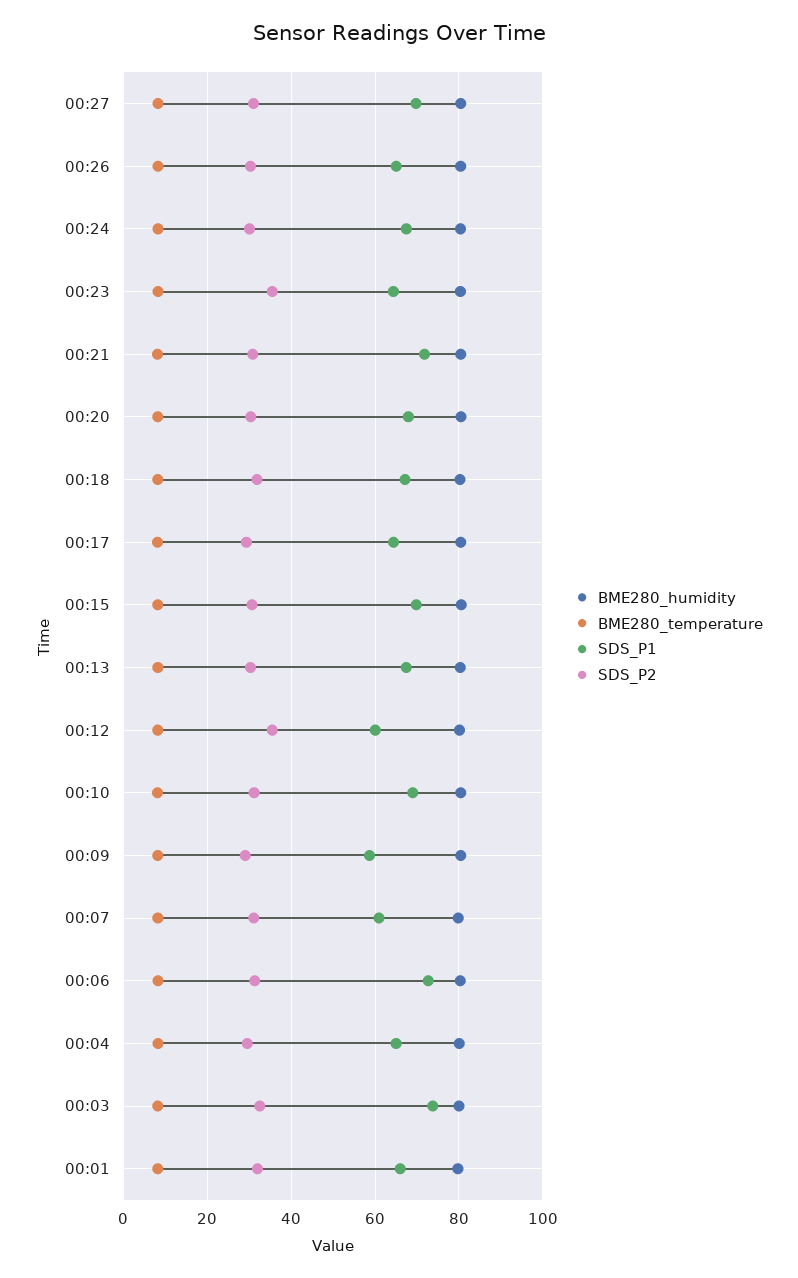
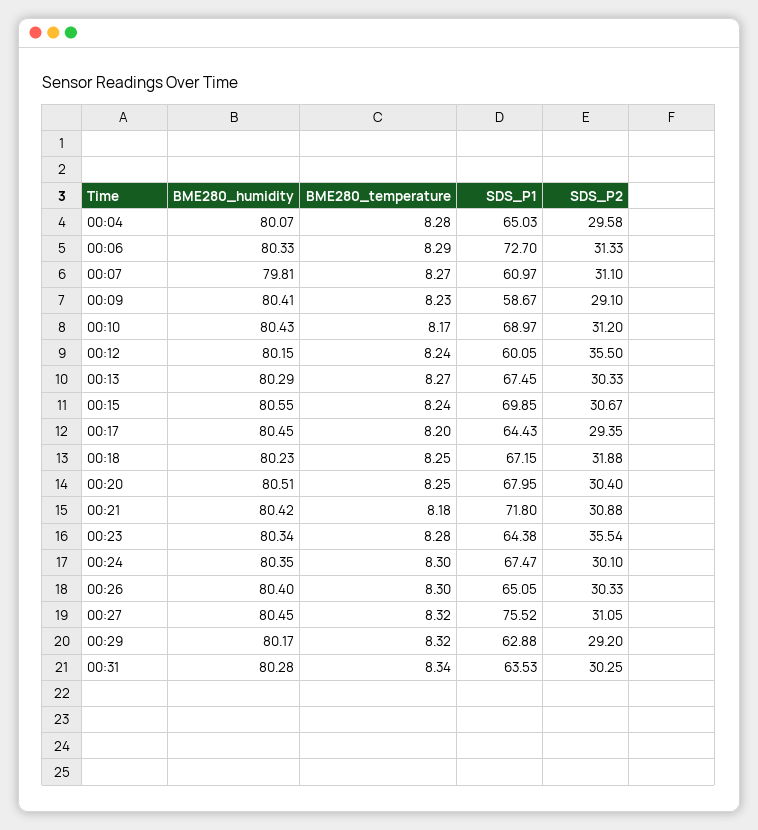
SDS_P1, 00:27: 70 -> 75.52
BME280_humidity, 00:03: 80 -> none
BME280_temperature, 00:03: 8 -> none
SDS_P1, 00:03: 74 -> none
SDS_P2, 00:03: 32 -> none
BME280_humidity, 00:01: 80 -> none
BME280_temperature, 00:01: 8 -> none
SDS_P1, 00:01: 66 -> none
SDS_P2, 00:01: 32 -> none
BME280_humidity, 00:29: none -> 80.17
BME280_temperature, 00:29: none -> 8.32
SDS_P1, 00:29: none -> 62.88
SDS_P2, 00:29: none -> 29.2
BME280_humidity, 00:31: none -> 80.28
BME280_temperature, 00:31: none -> 8.34
SDS_P1, 00:31: none -> 63.53
SDS_P2, 00:31: none -> 30.25

